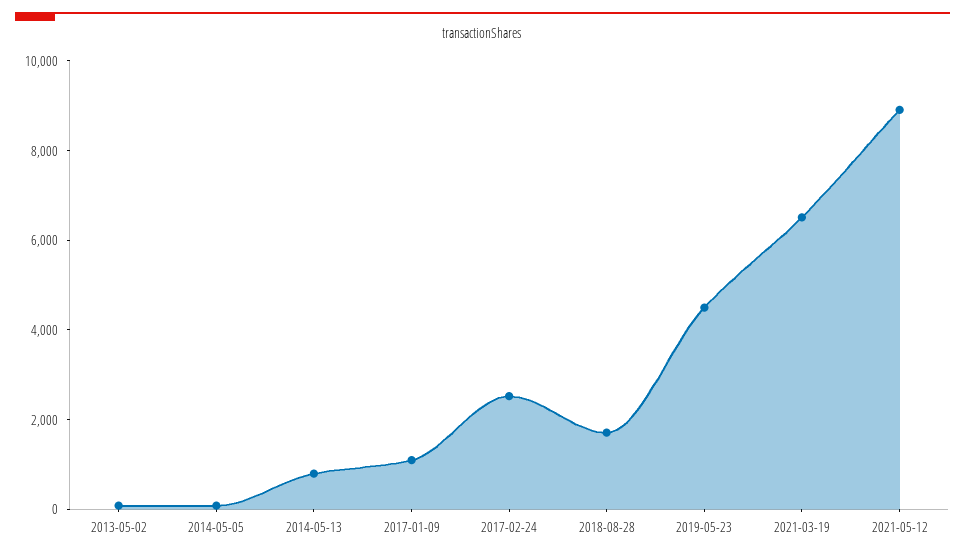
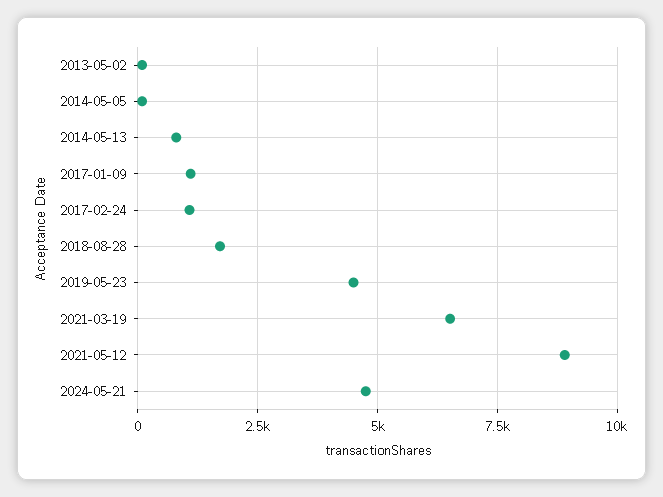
2017-02-24: 2500 -> 1000
2024-05-21: none -> 4750

